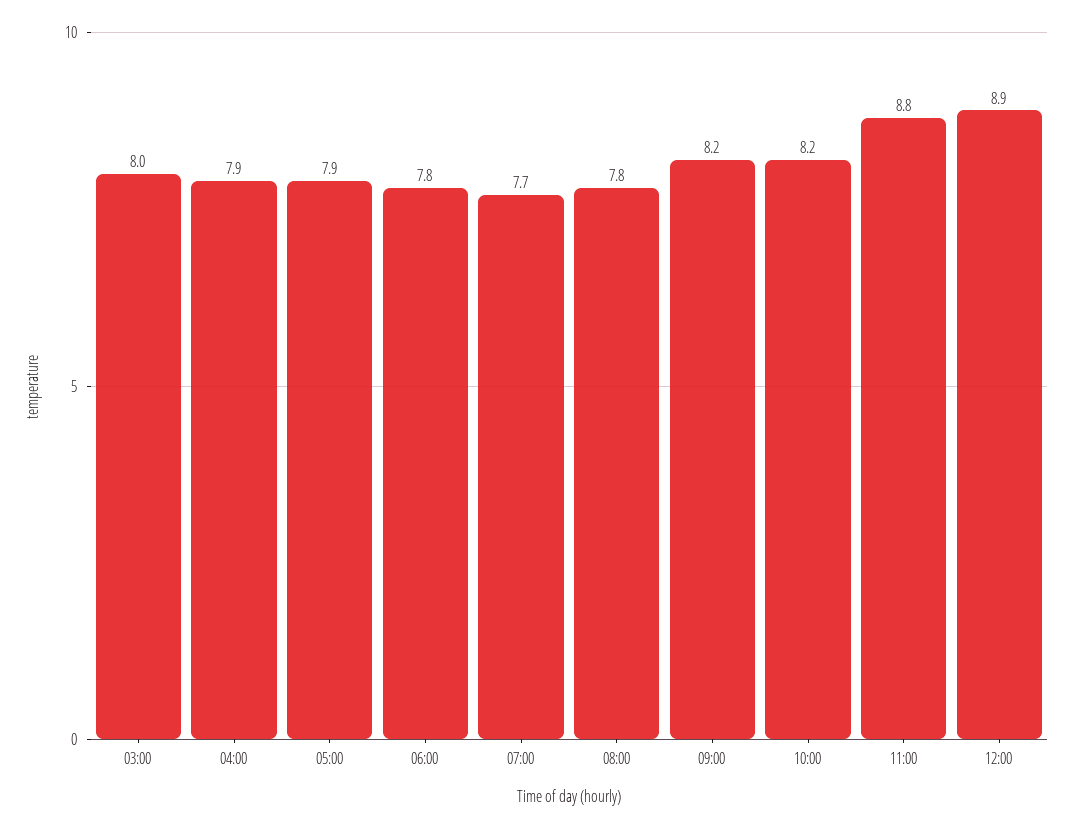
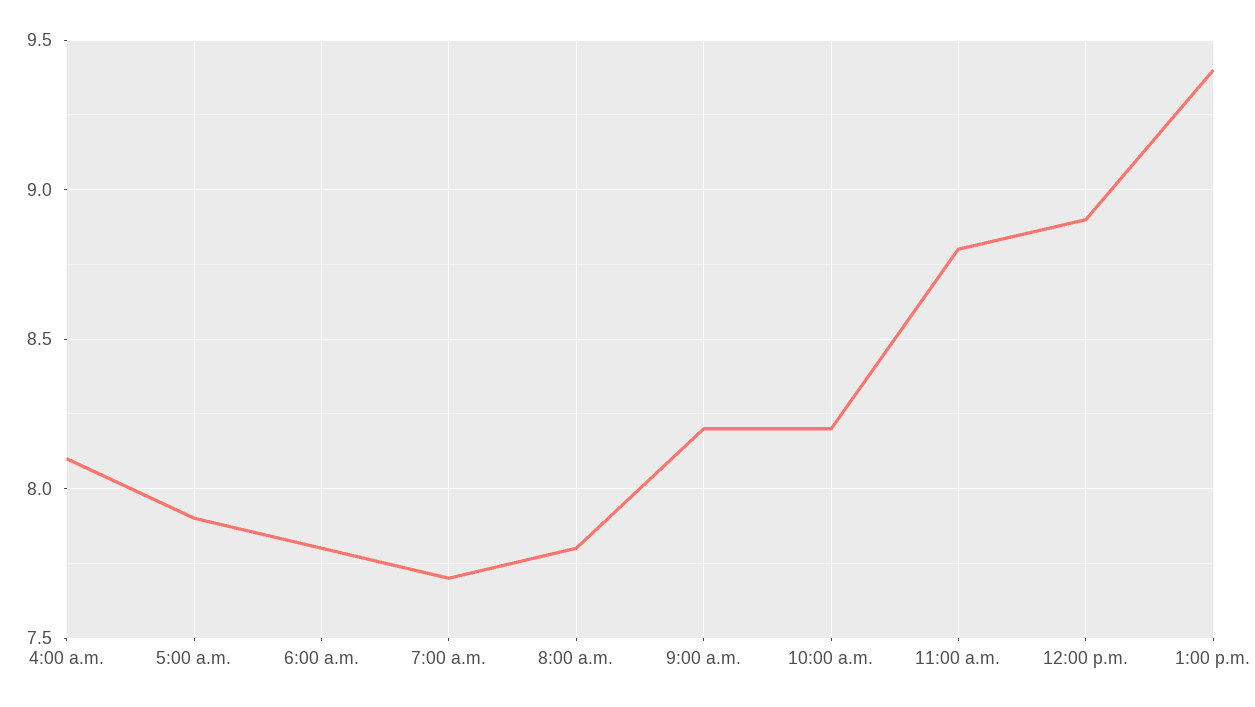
03:00: 8 -> none
04:00: 7.9 -> 8.1
1:00 p.m.: none -> 9.4

